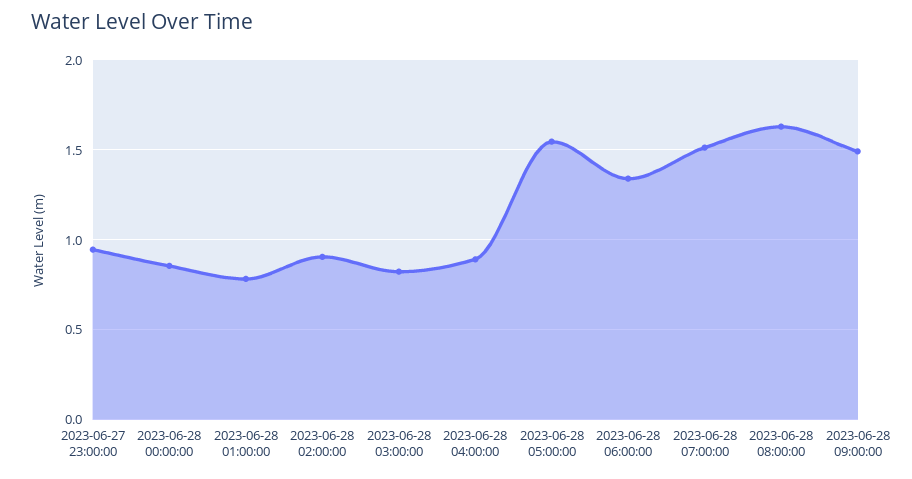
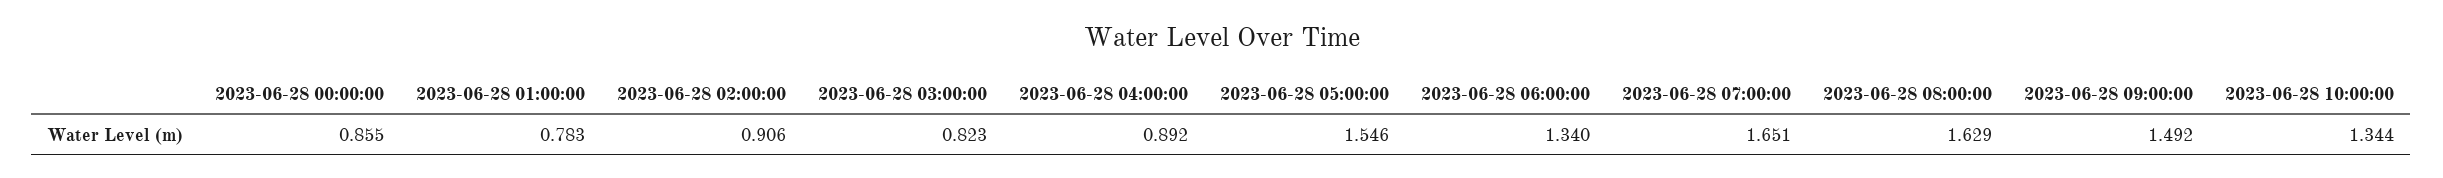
2023-06-27 23:00:00: 0.95 -> none
2023-06-28 07:00:00: 1.5 -> 1.651
2023-06-28 10:00:00: none -> 1.344

